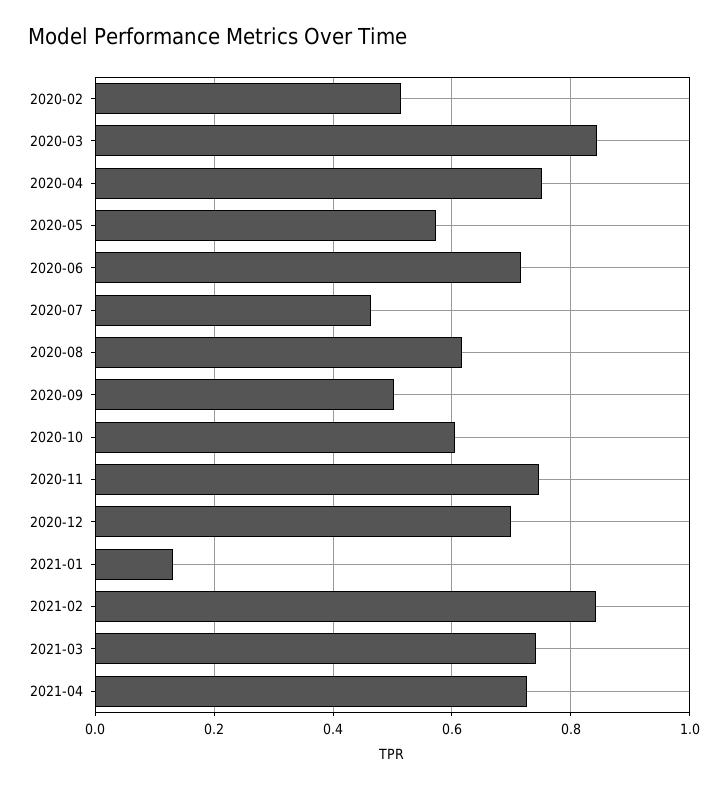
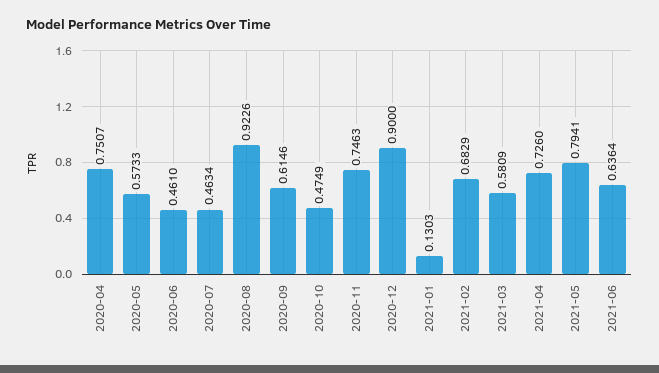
2020-02: 0.52 -> none
2020-03: 0.84 -> none
2020-06: 0.72 -> 0.461
2020-08: 0.62 -> 0.9226
2020-09: 0.5 -> 0.6146
2020-10: 0.6 -> 0.4749
2020-12: 0.7 -> 0.9
2021-02: 0.84 -> 0.6829
2021-03: 0.74 -> 0.5809
2021-05: none -> 0.7941
2021-06: none -> 0.6364

